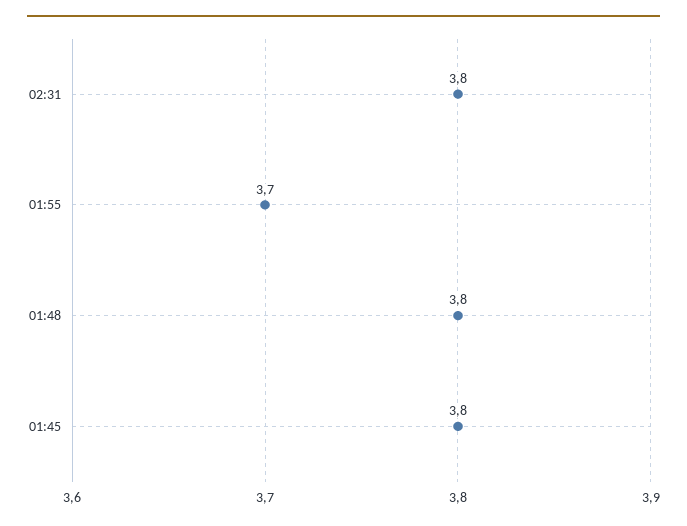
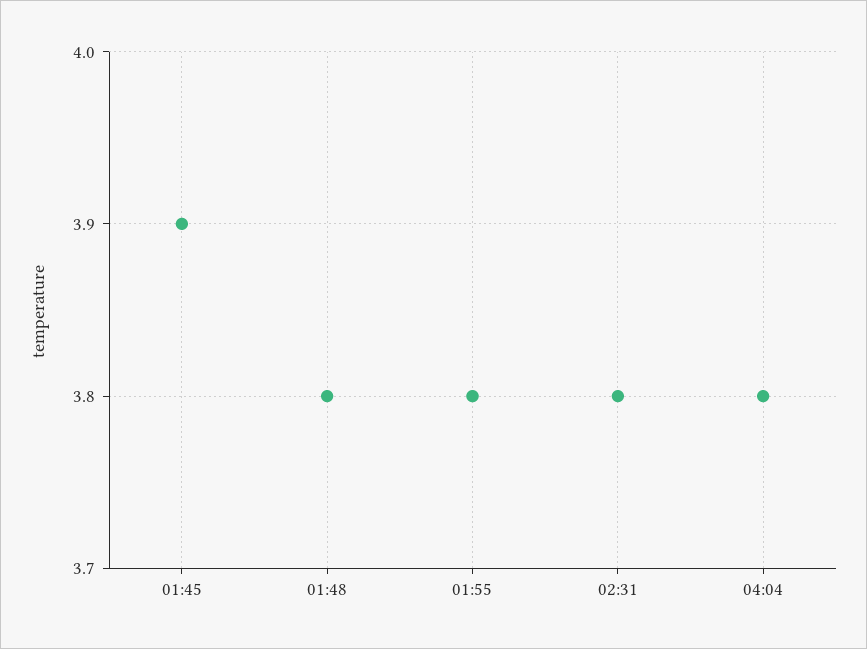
01:55: 3.7 -> 3.8
01:45: 3.8 -> 3.9
04:04: none -> 3.8

